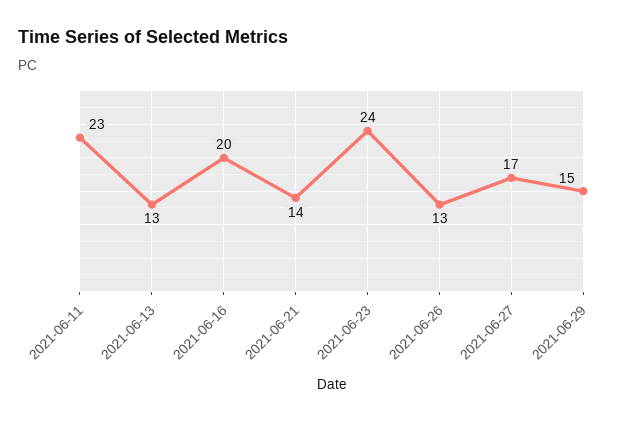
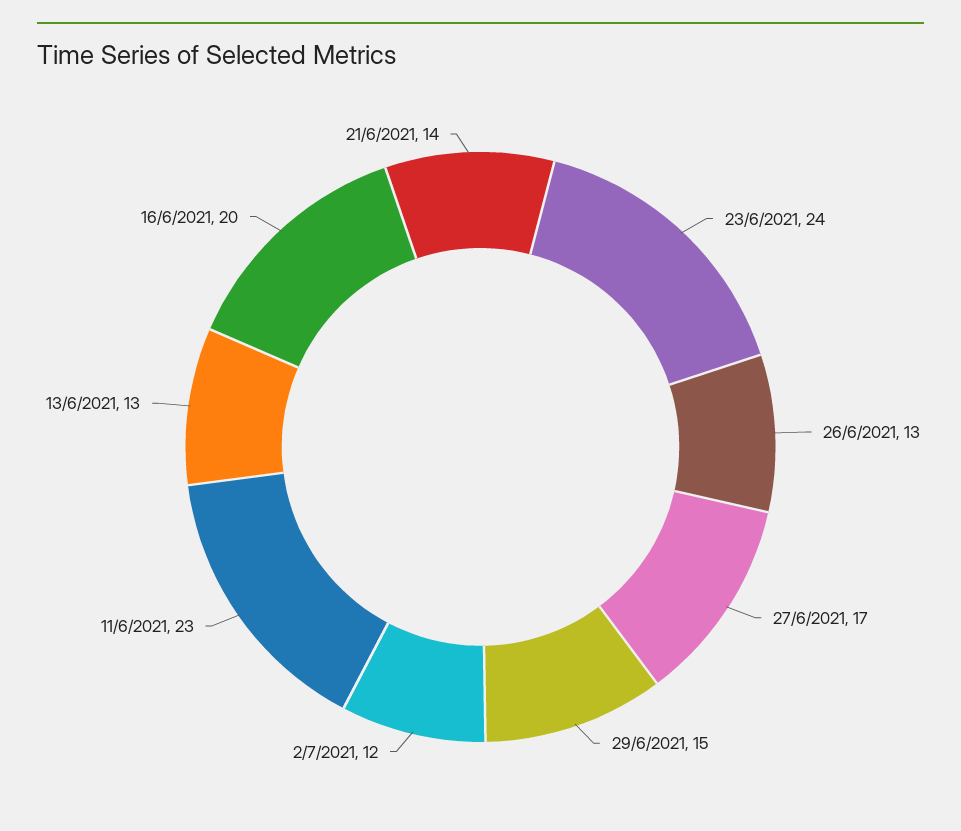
2/7/2021: none -> 12

